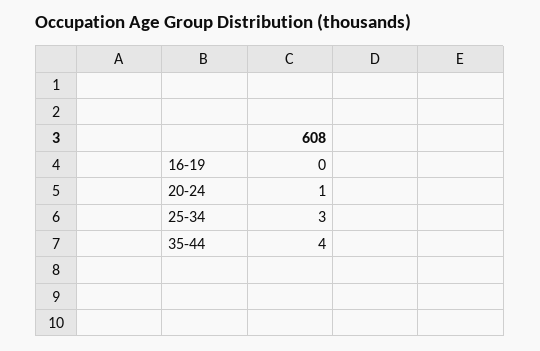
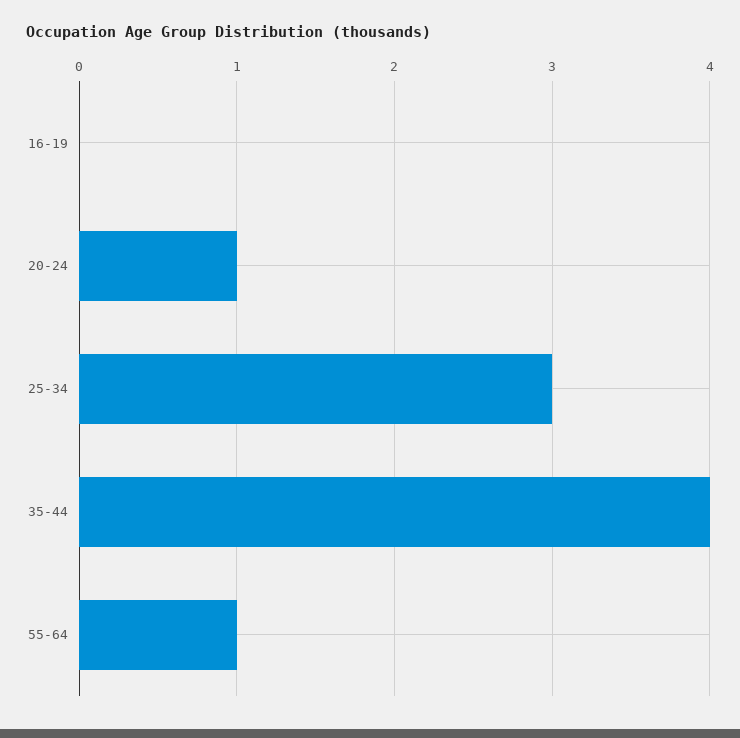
55-64: none -> 1

